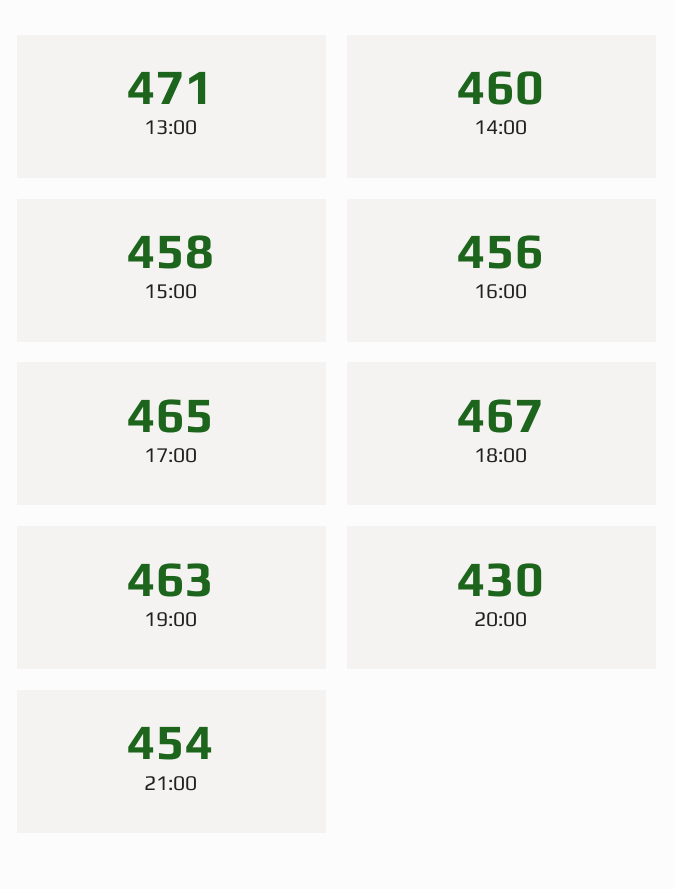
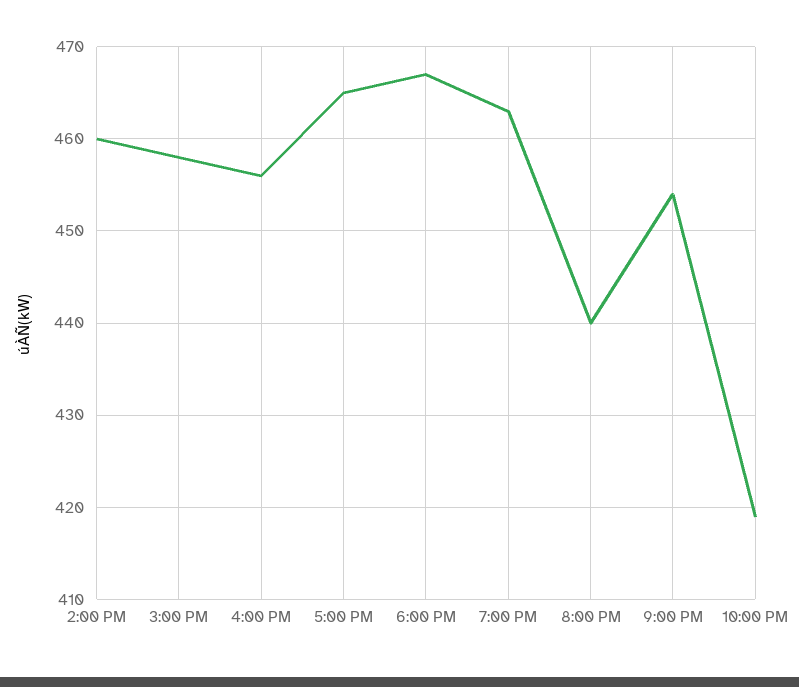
13:00: 471 -> none
20:00: 430 -> 440
10:00 PM: none -> 419

